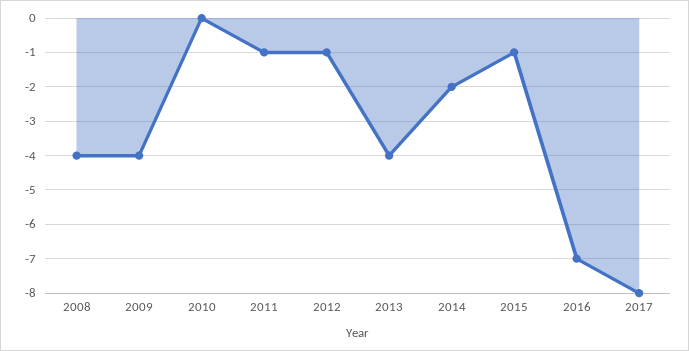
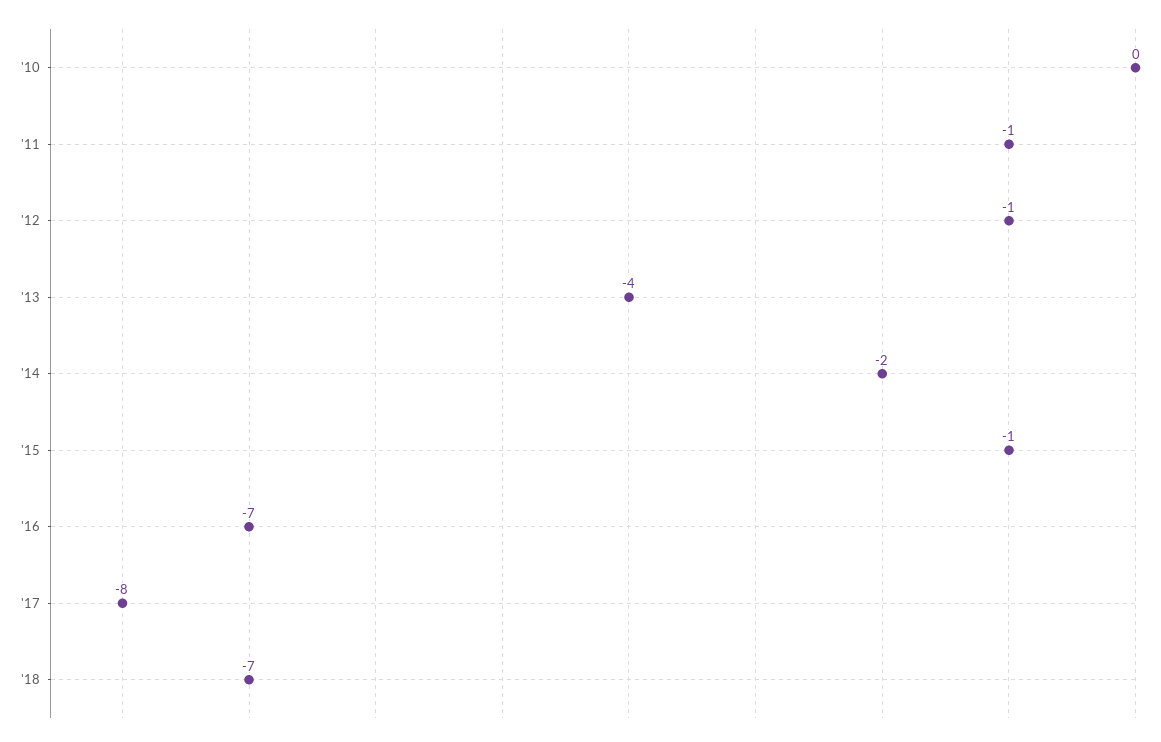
2008: -4 -> none
2009: -4 -> none
'18: none -> -7

